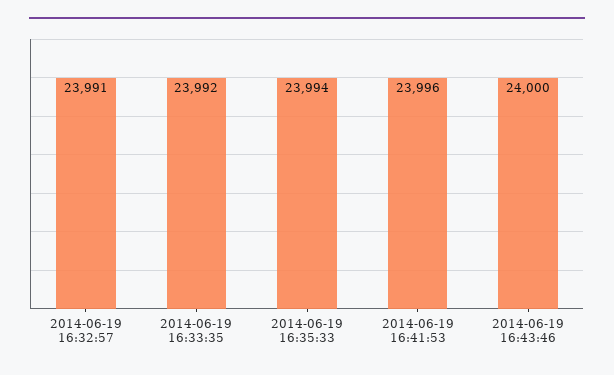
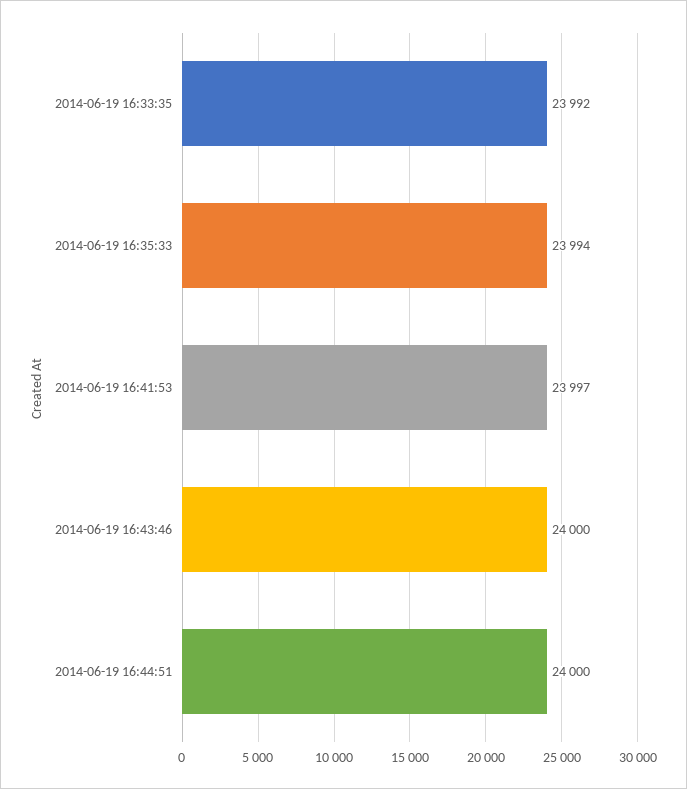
2014-06-19 16:32:57: 23991 -> none
2014-06-19 16:41:53: 23996 -> 23997
2014-06-19 16:44:51: none -> 24000

